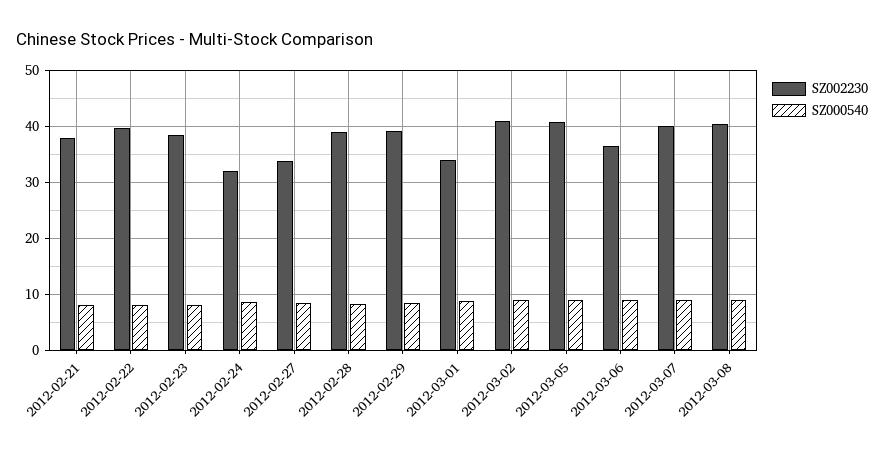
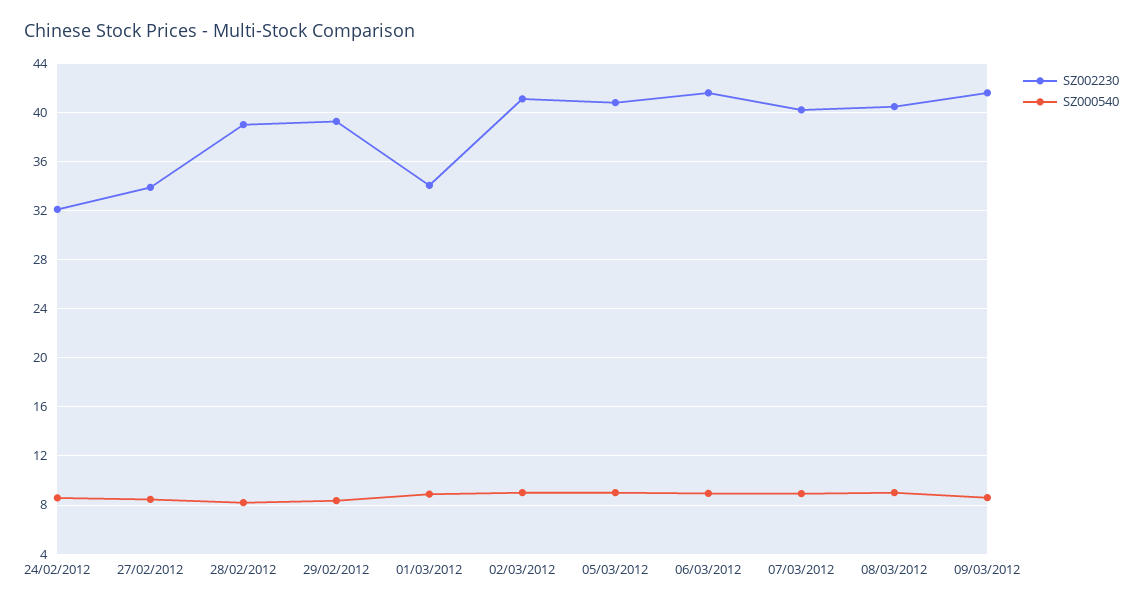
SZ002230, 2012-02-21: 38 -> none
SZ000540, 2012-02-21: 8 -> none
SZ002230, 2012-02-22: 40 -> none
SZ000540, 2012-02-22: 8 -> none
SZ002230, 2012-02-23: 38 -> none
SZ000540, 2012-02-23: 8 -> none
SZ002230, 2012-03-06: 36 -> 41.5
SZ002230, 09/03/2012: none -> 41.5
SZ000540, 09/03/2012: none -> 8.5

